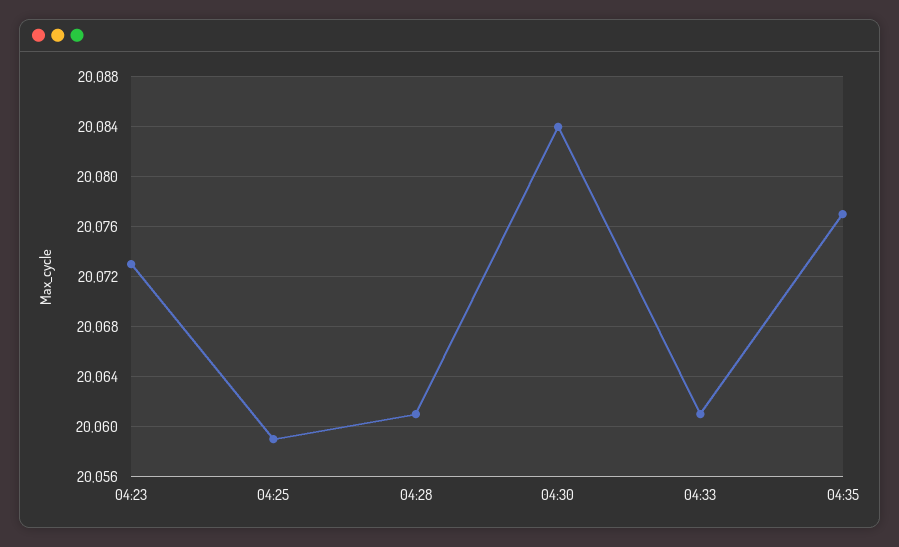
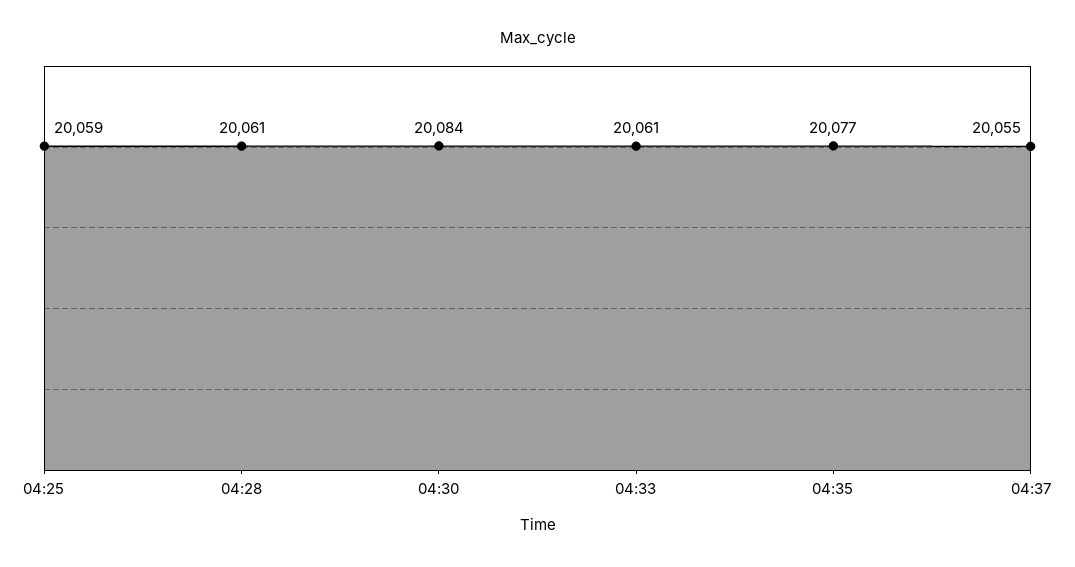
04:23: 20073 -> none
04:37: none -> 20055

